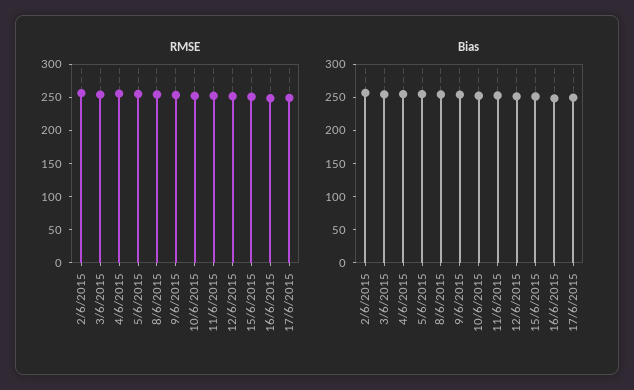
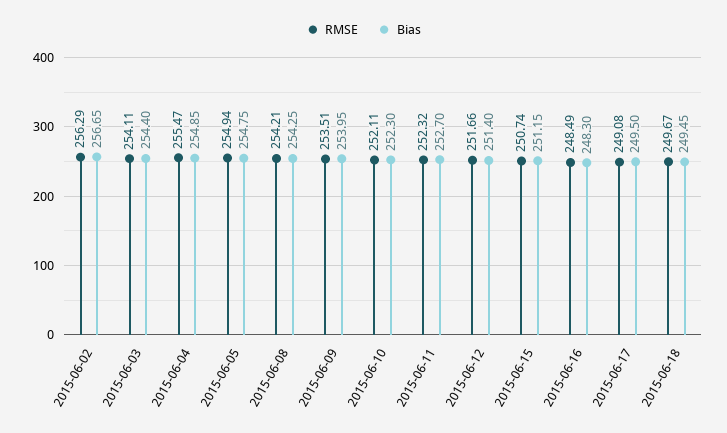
RMSE, 2015-06-18: none -> 249.67
Bias, 2015-06-18: none -> 249.45

